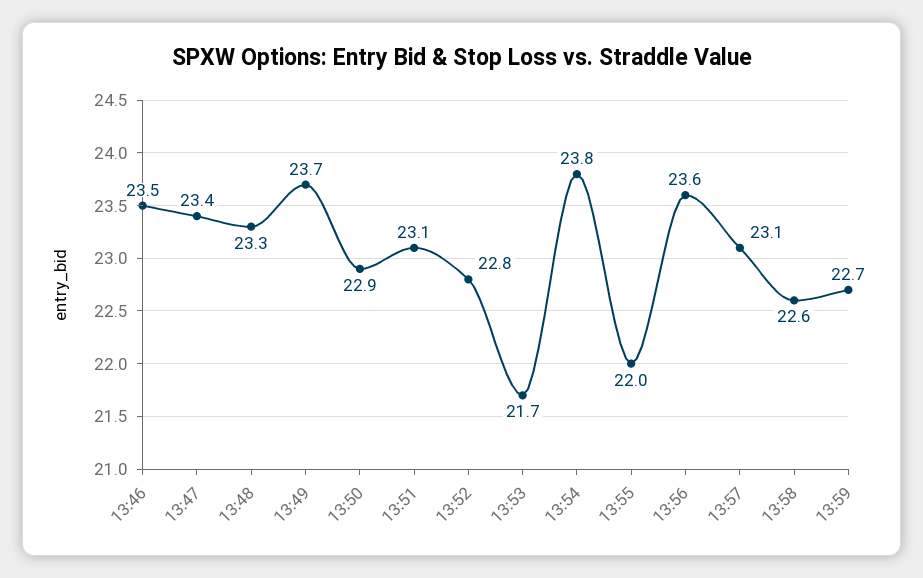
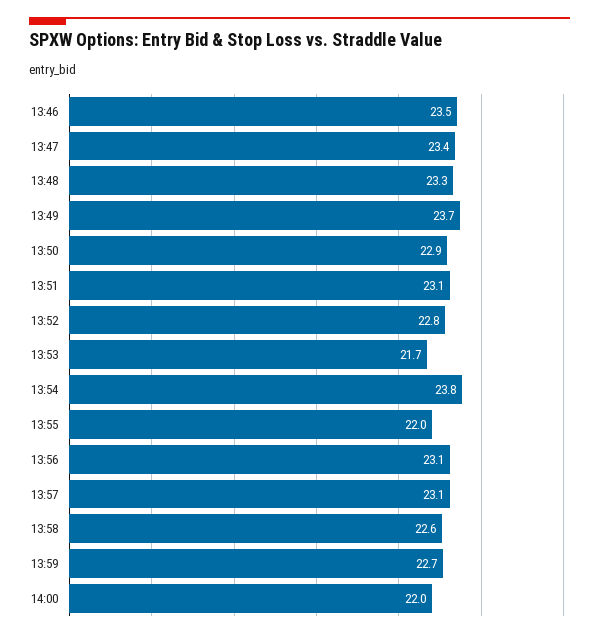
13:56: 23.6 -> 23.1
14:00: none -> 22

